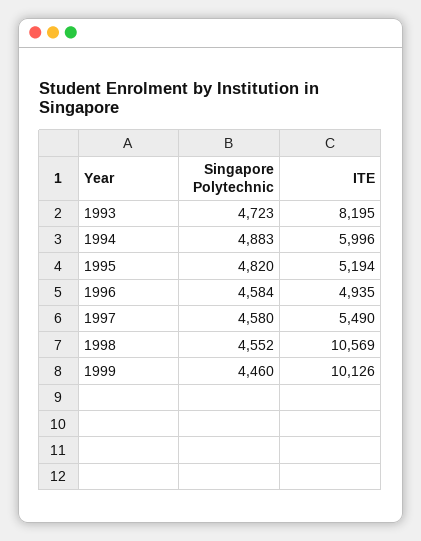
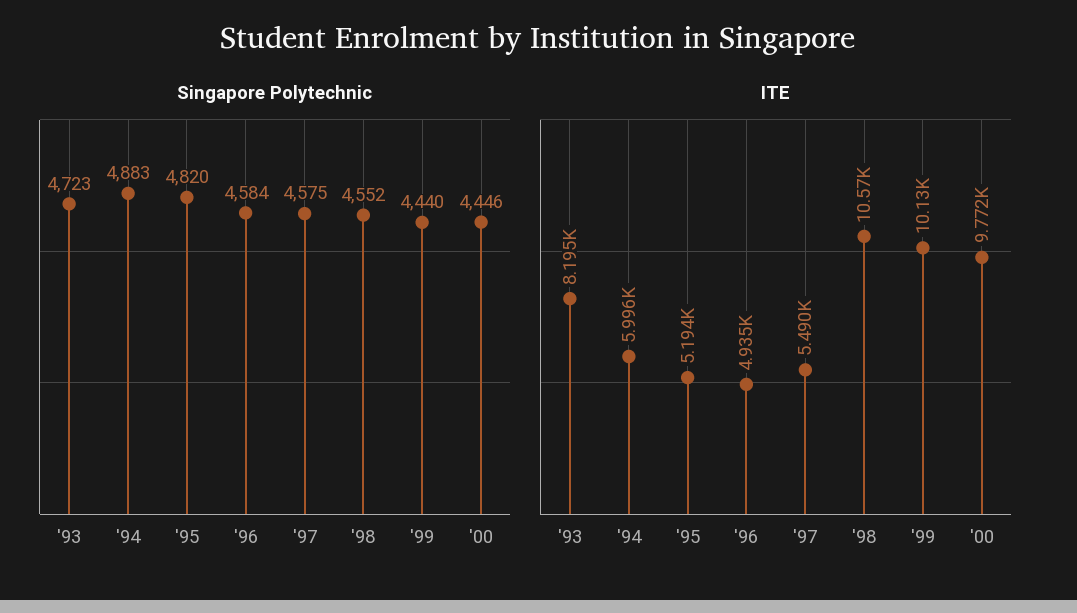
Singapore Polytechnic, 1997: 4580 -> 4575
Singapore Polytechnic, 1999: 4460 -> 4440
Singapore Polytechnic, '00: none -> 4446
ITE, '00: none -> 9772

